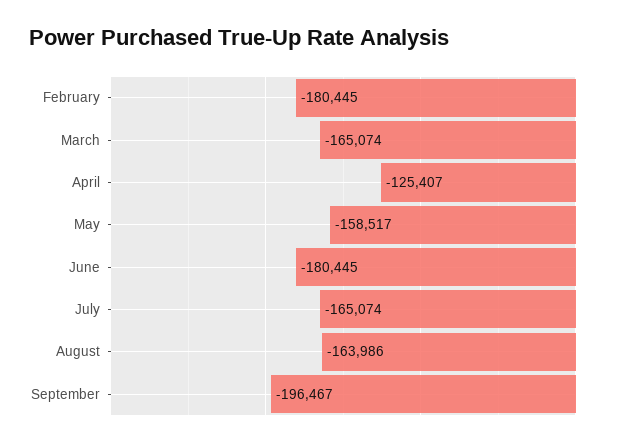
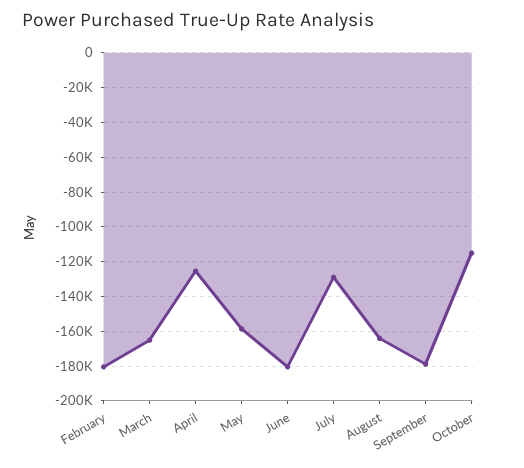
July: -165074 -> -130000
September: -196467 -> -180000
October: none -> -115000

